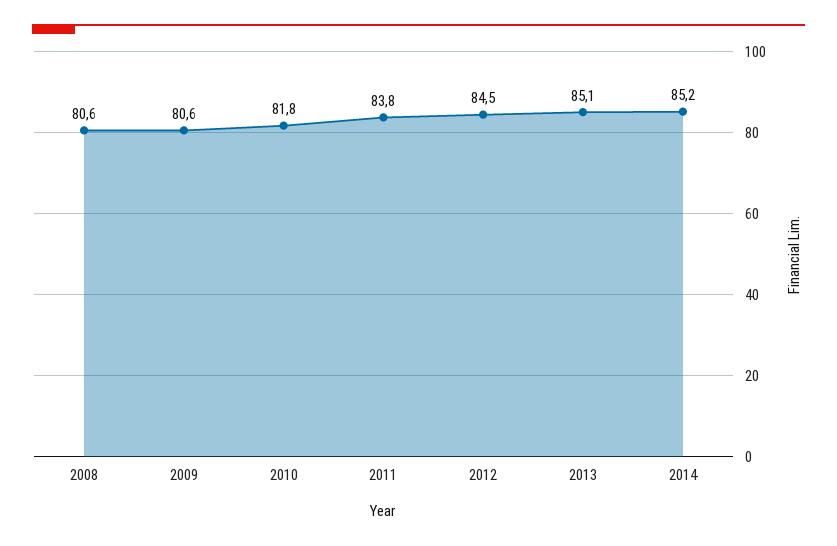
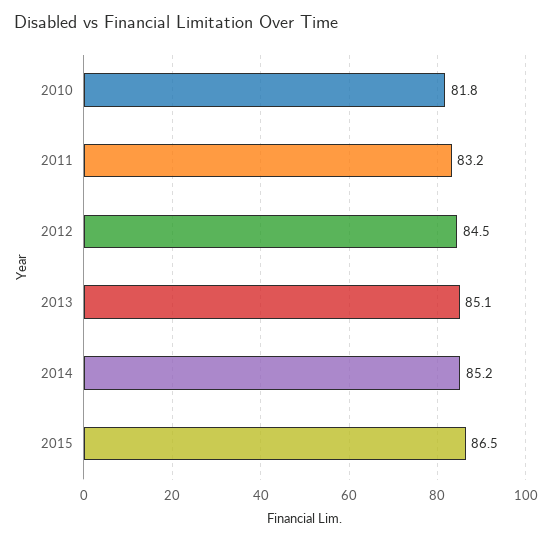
2008: 80.6 -> none
2009: 80.6 -> none
2011: 83.8 -> 83.2
2015: none -> 86.5

